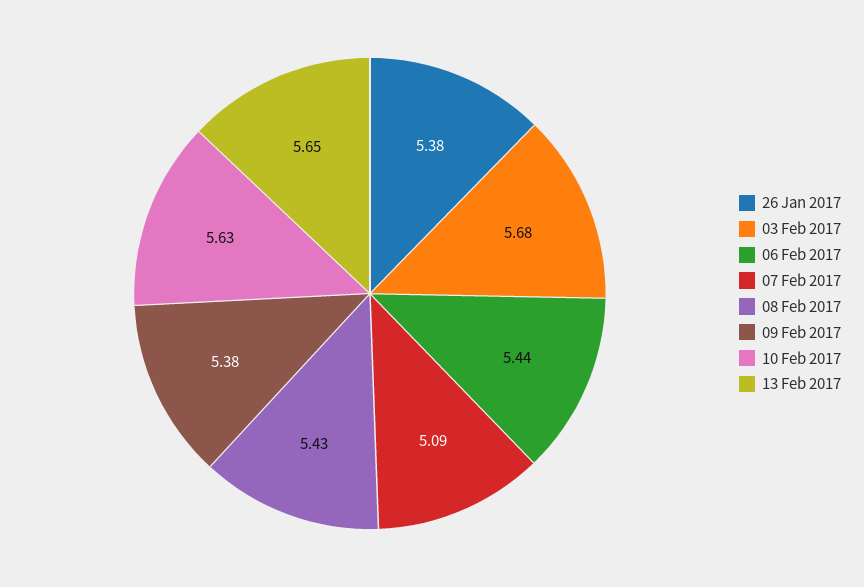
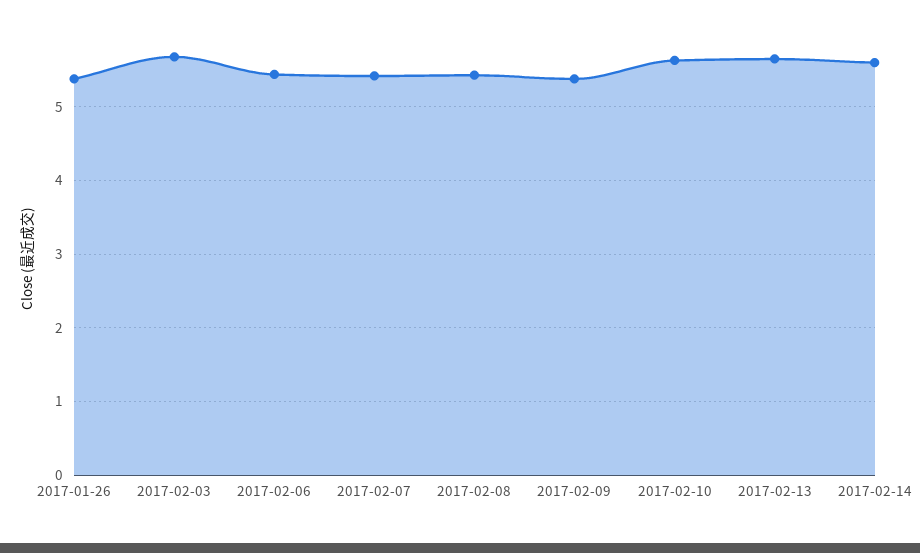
07 Feb 2017: 5.09 -> 5.4
2017-02-14: none -> 5.6

